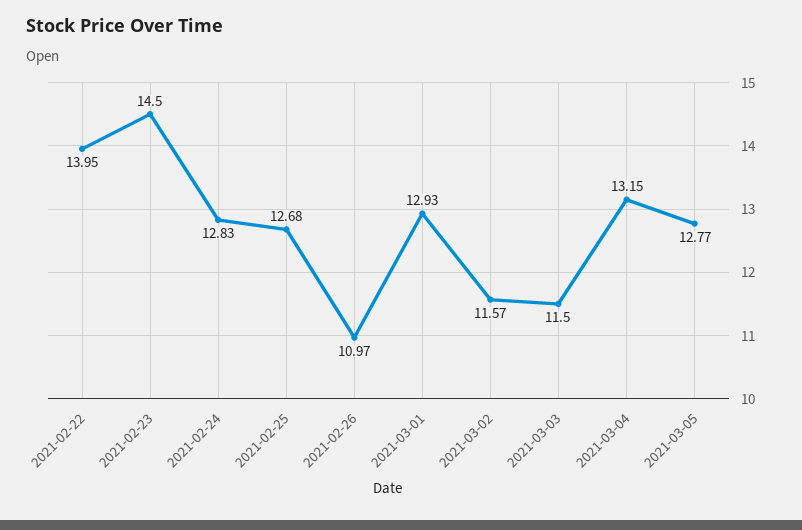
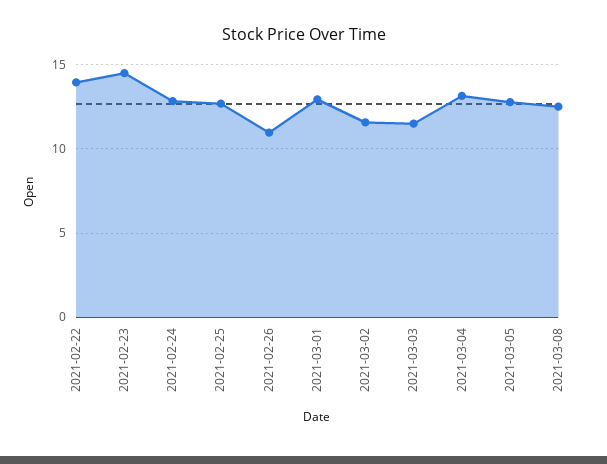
2021-03-08: none -> 12.5

